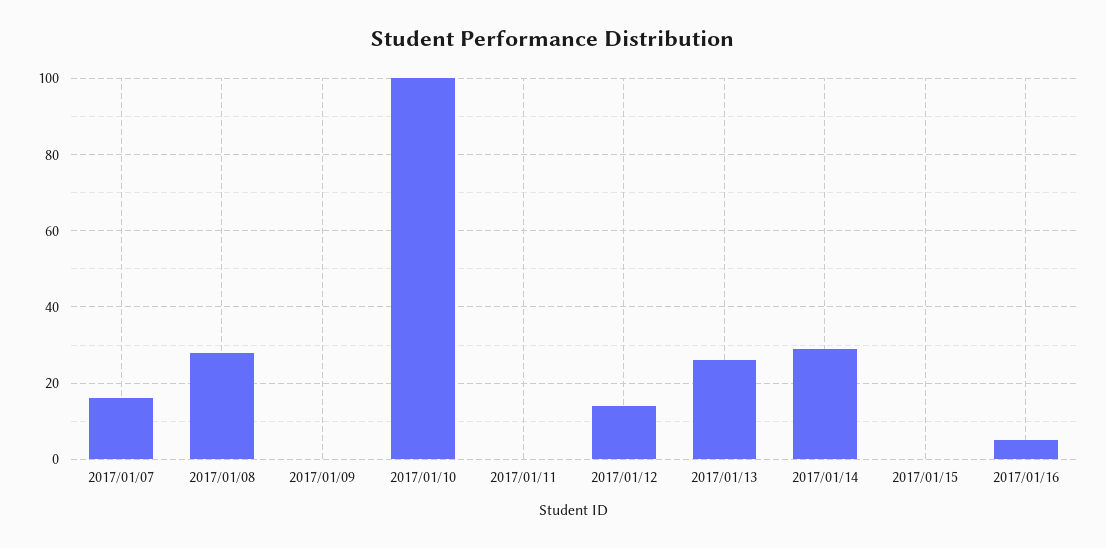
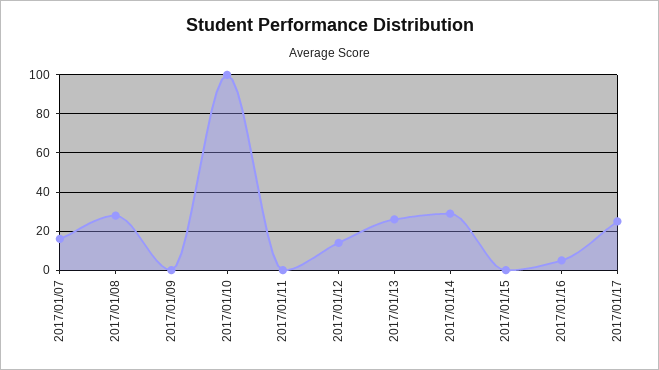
2017/01/17: none -> 25

